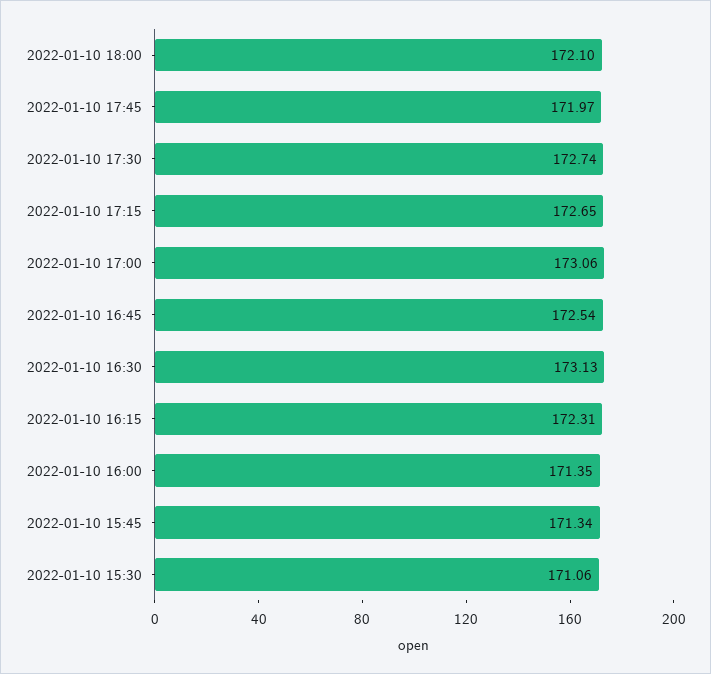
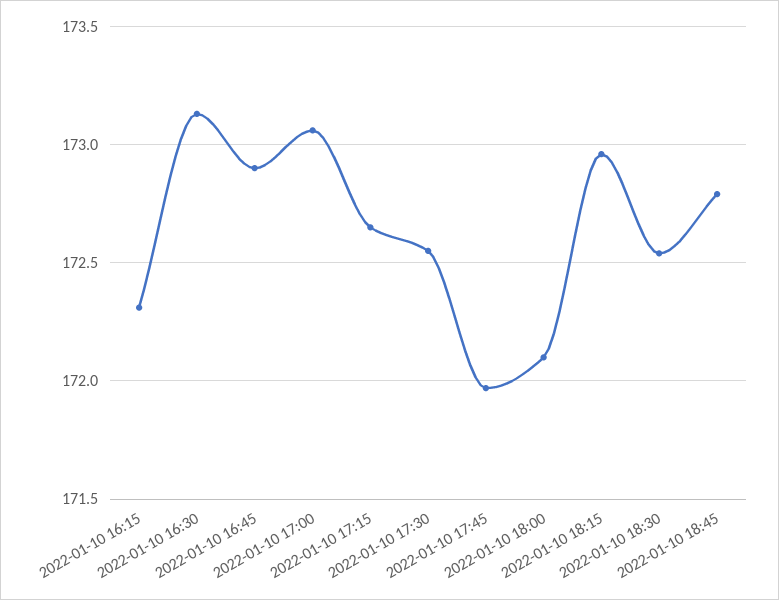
2022-01-10 17:30: 172.74 -> 172.55
2022-01-10 16:45: 172.54 -> 172.9
2022-01-10 16:00: 171.35 -> none
2022-01-10 15:45: 171.34 -> none
2022-01-10 15:30: 171.06 -> none
2022-01-10 18:15: none -> 172.95
2022-01-10 18:30: none -> 172.55
2022-01-10 18:45: none -> 172.8

